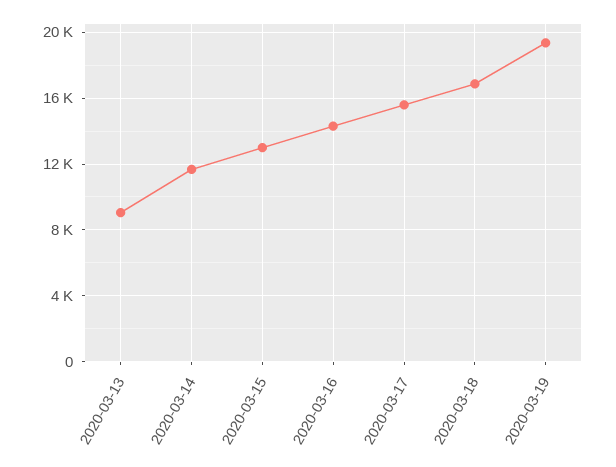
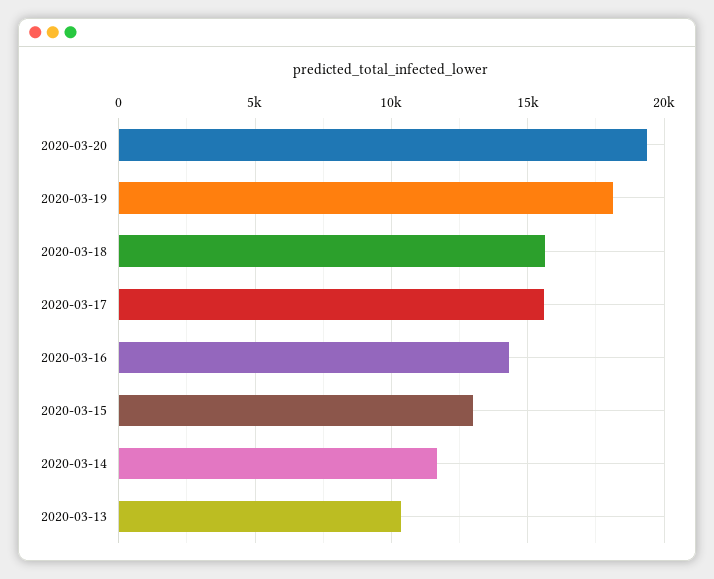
2020-03-13: 9000 -> 10500
2020-03-18: 17000 -> 15500
2020-03-19: 19500 -> 18000
2020-03-20: none -> 19500

